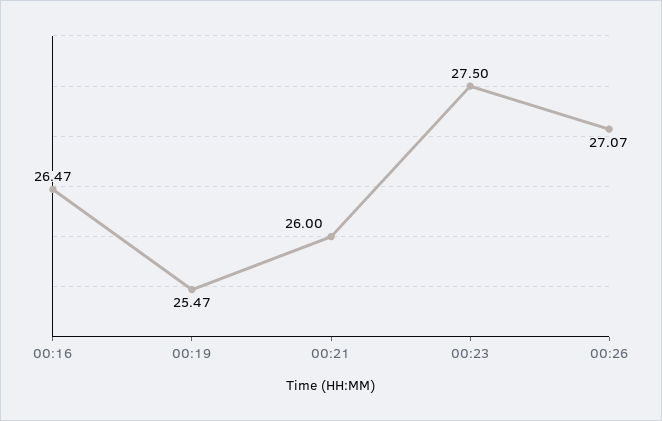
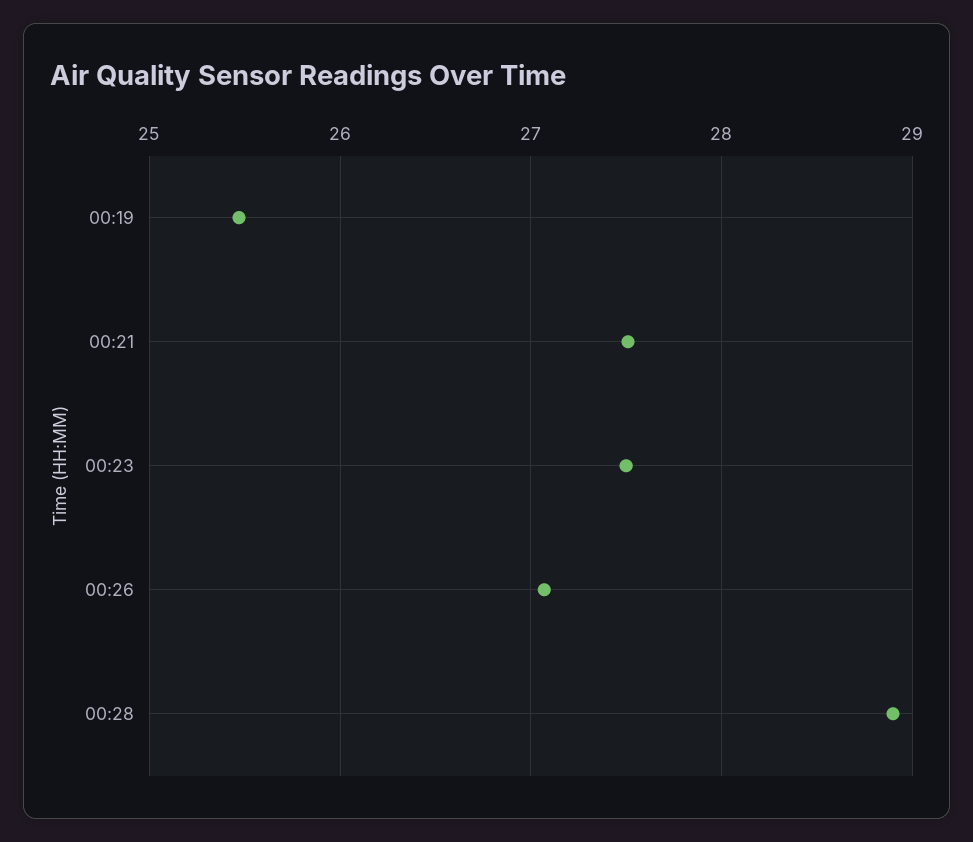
00:16: 26.47 -> none
00:21: 26 -> 27.5
00:28: none -> 28.9

